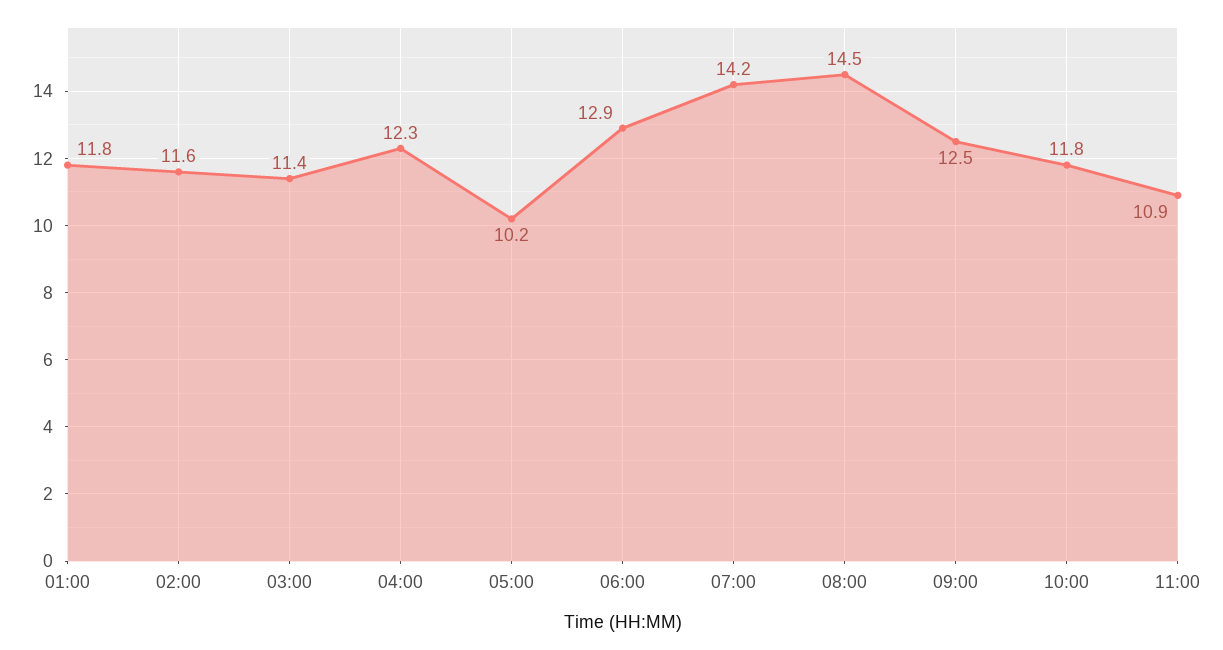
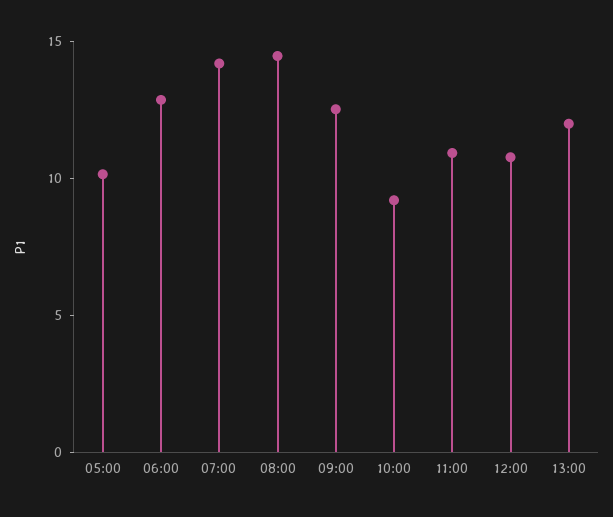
01:00: 11.8 -> none
02:00: 11.6 -> none
03:00: 11.4 -> none
04:00: 12.3 -> none
10:00: 11.8 -> 9
12:00: none -> 11
13:00: none -> 12

